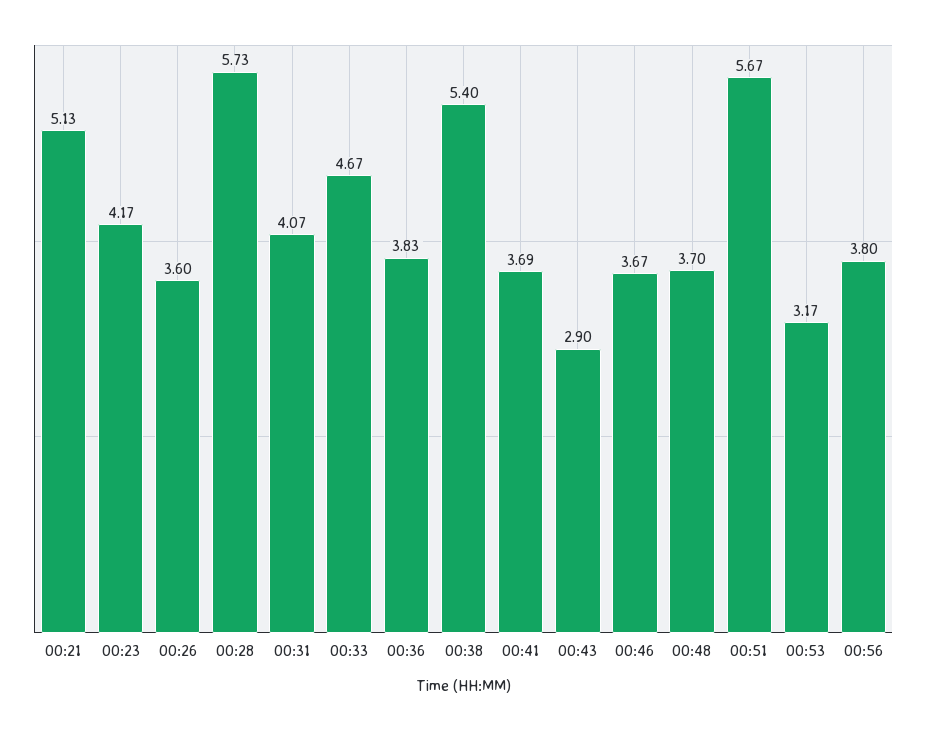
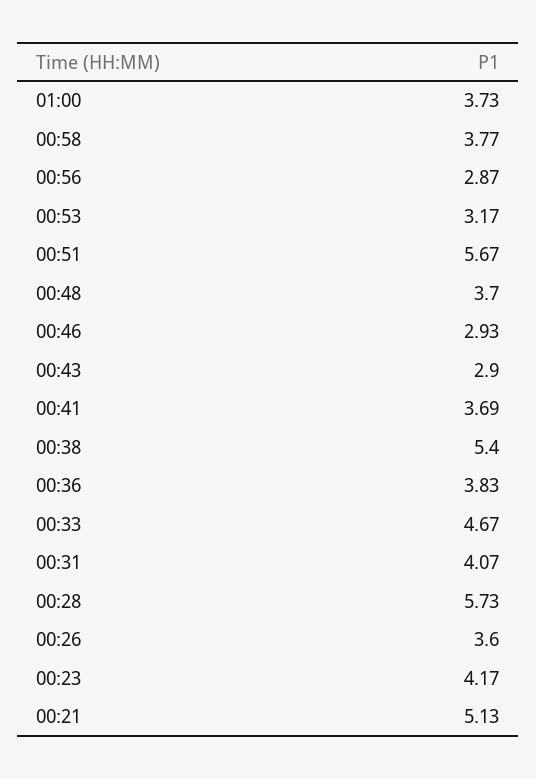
00:46: 3.67 -> 2.93
00:56: 3.8 -> 2.87
01:00: none -> 3.73
00:58: none -> 3.77

